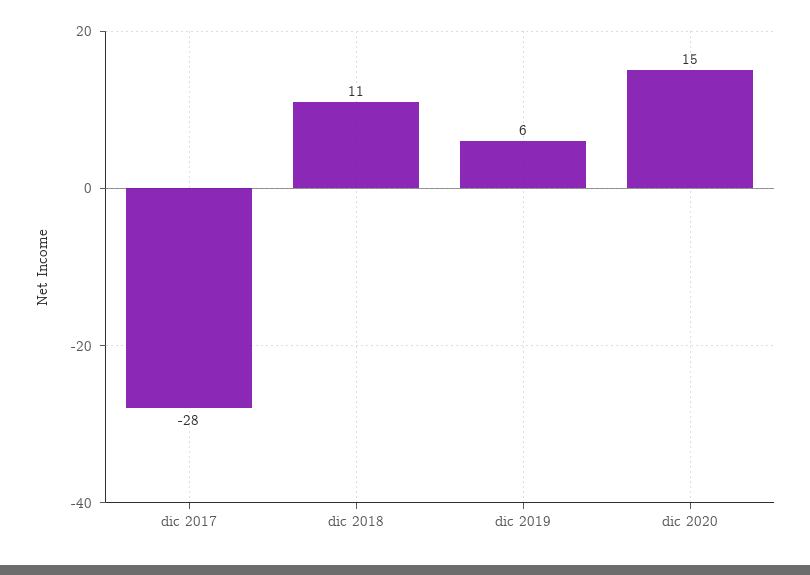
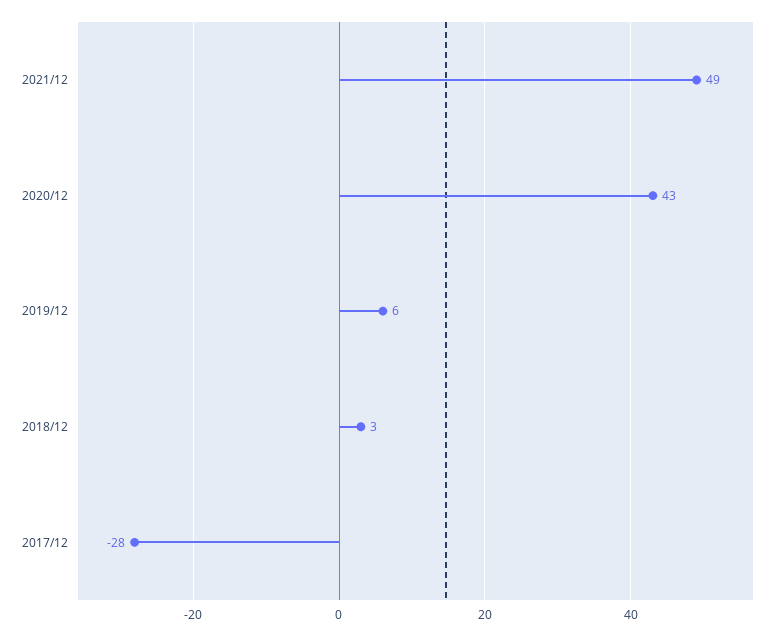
dic 2018: 11 -> 3
dic 2020: 15 -> 43
2021/12: none -> 49

